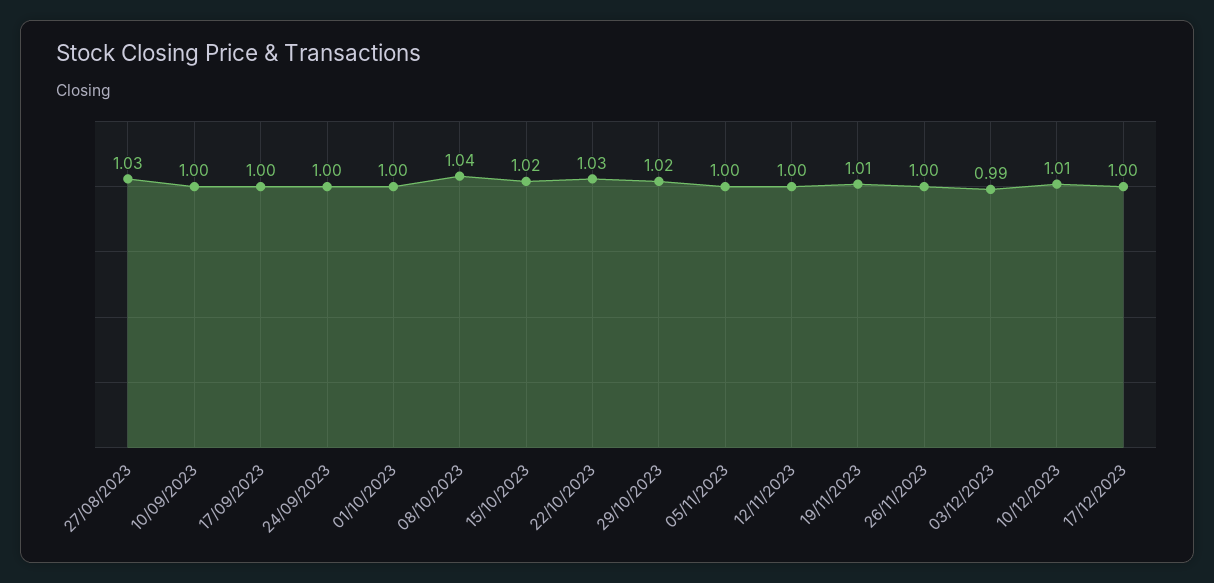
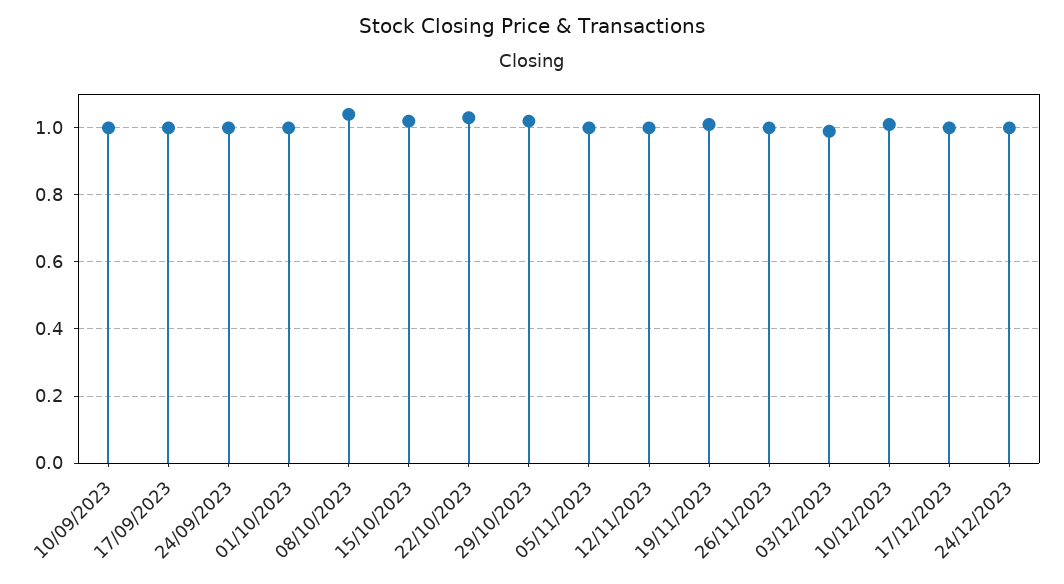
27/08/2023: 1.03 -> none
24/12/2023: none -> 1

